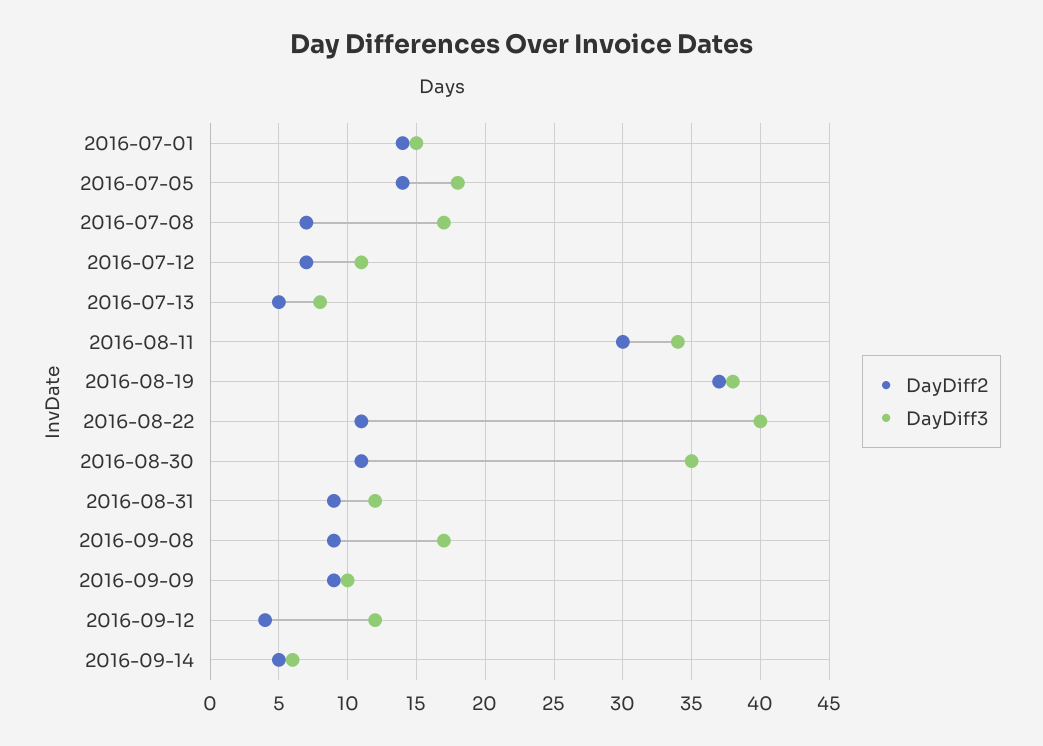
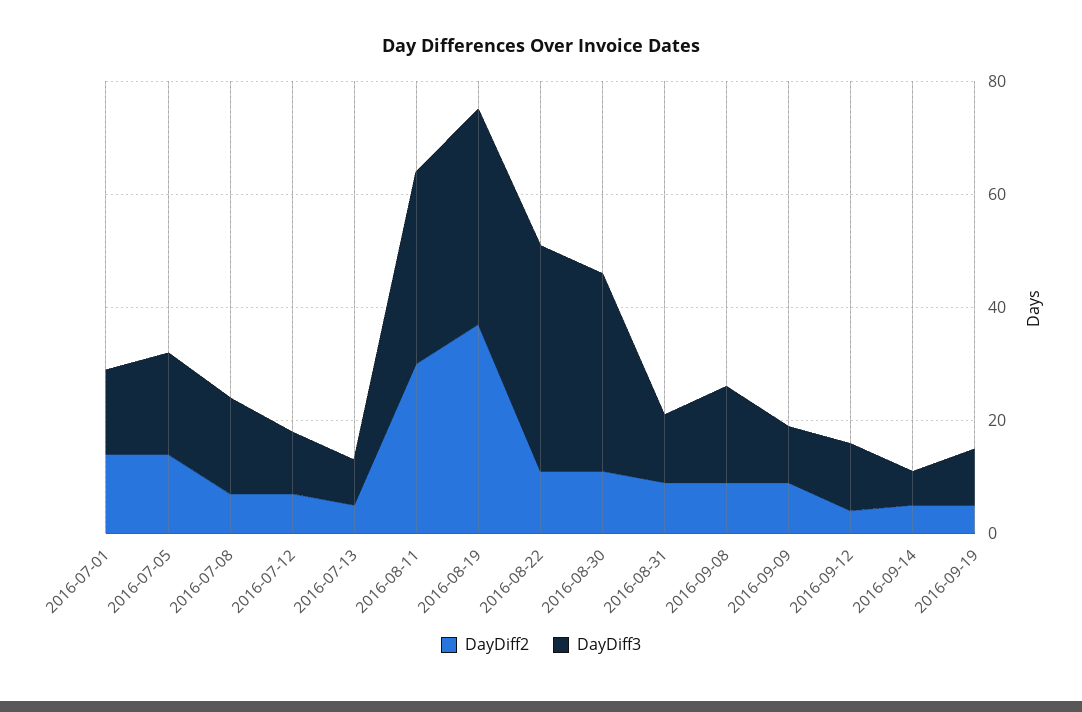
DayDiff2, 2016-09-19: none -> 5
DayDiff3, 2016-09-19: none -> 10

